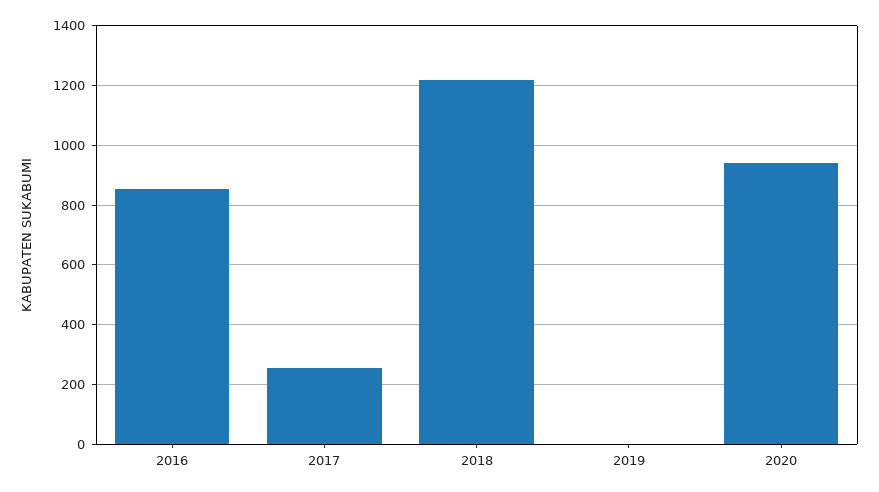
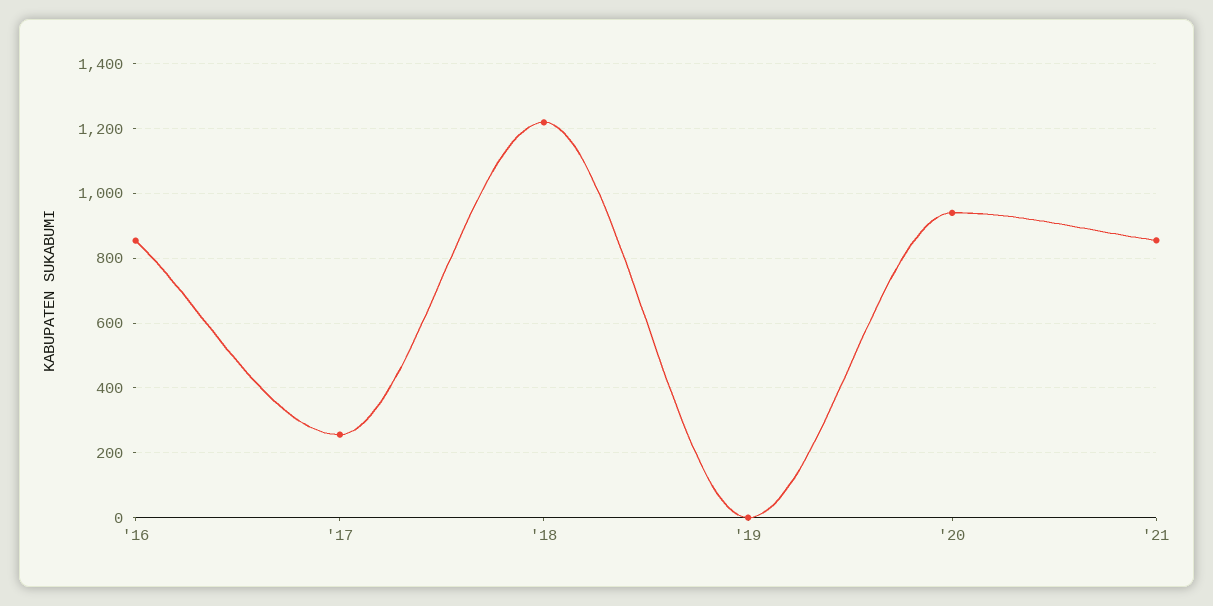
'21: none -> 860

